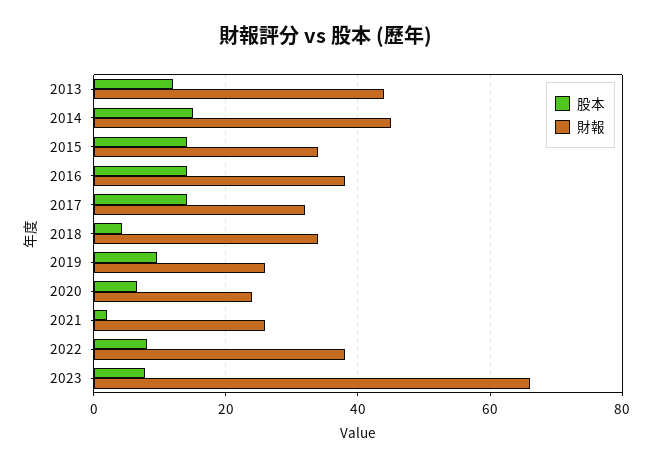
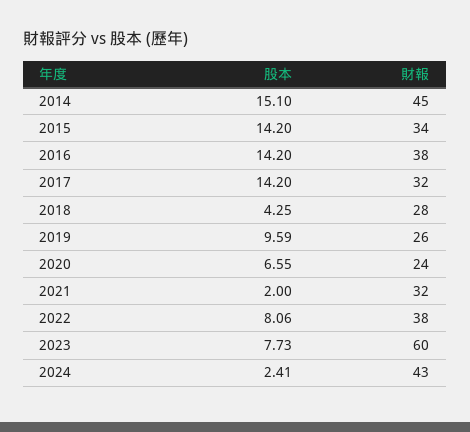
股本, 2013: 12 -> none
財報, 2013: 44 -> none
財報, 2018: 34 -> 28
財報, 2021: 26 -> 32
財報, 2023: 66 -> 60
股本, 2024: none -> 2.41
財報, 2024: none -> 43

